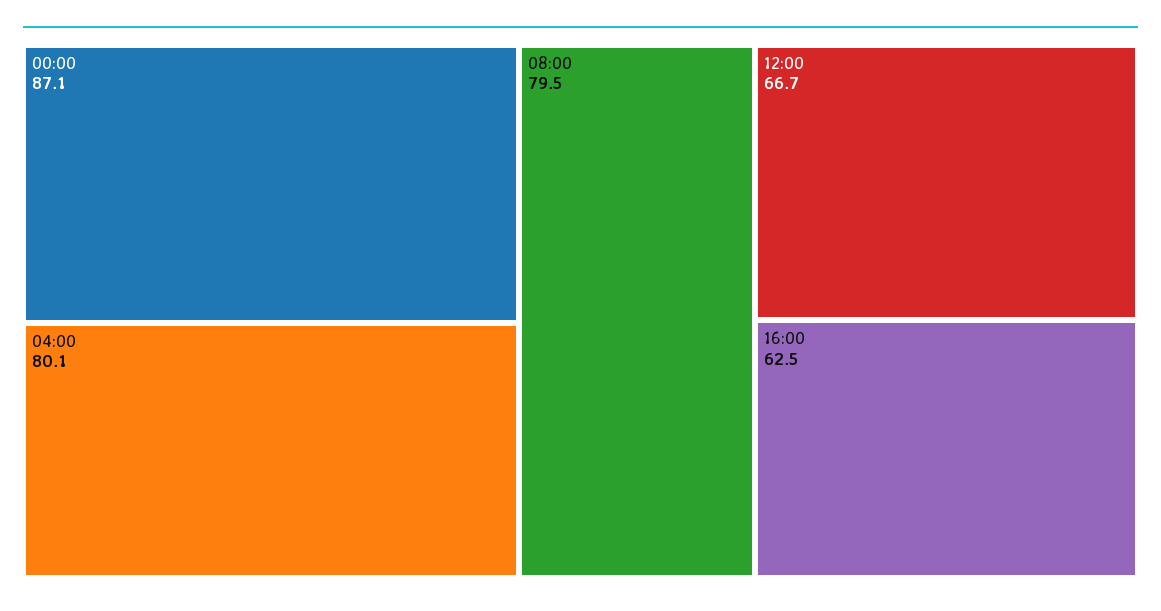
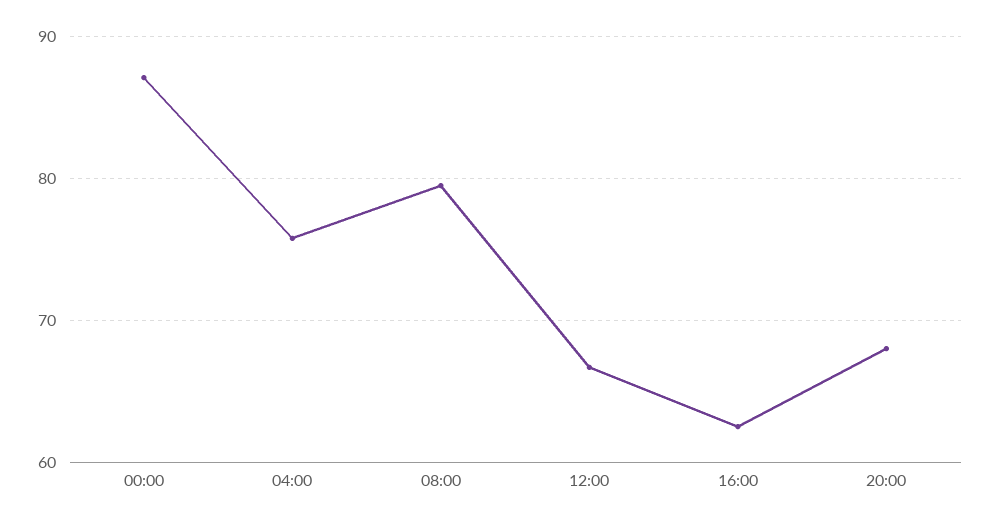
04:00: 80.1 -> 76
20:00: none -> 68

